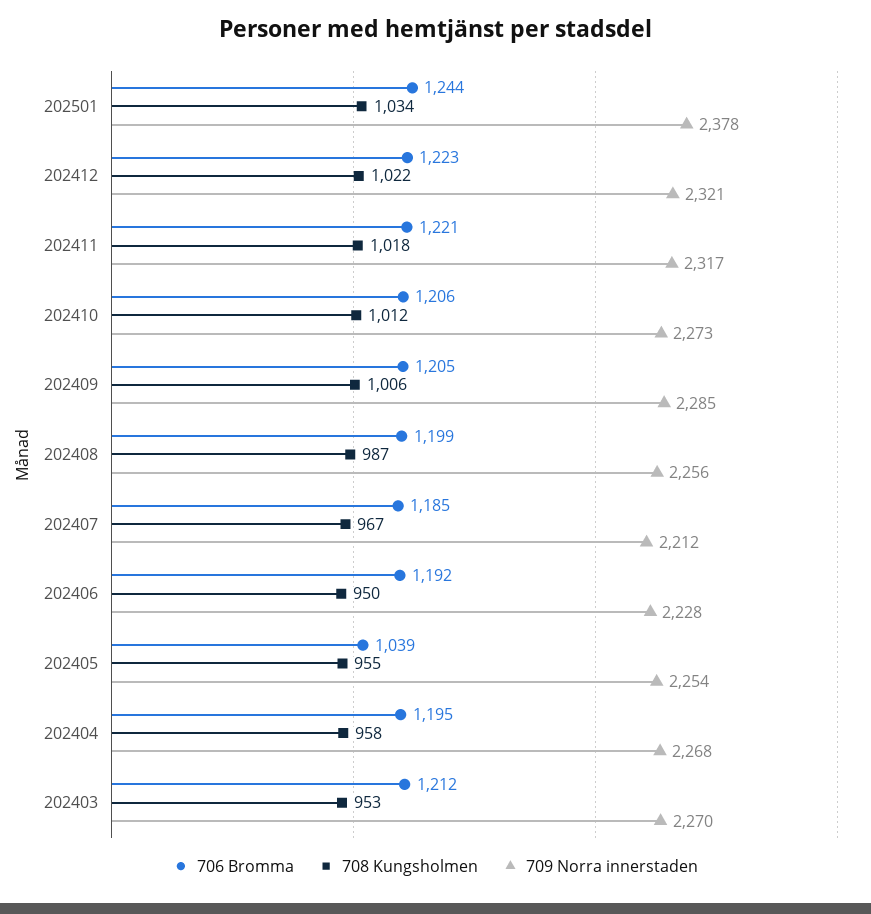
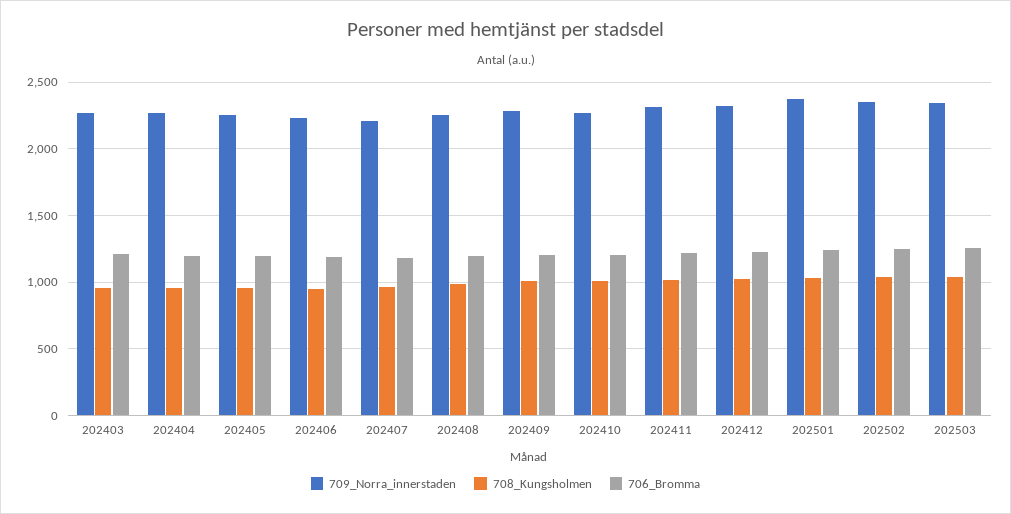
706 Bromma, 202405: 1039 -> 1200
709 Norra innerstaden, 202502: none -> 2350
708 Kungsholmen, 202502: none -> 1050
706 Bromma, 202502: none -> 1250
709 Norra innerstaden, 202503: none -> 2350
708 Kungsholmen, 202503: none -> 1050
706 Bromma, 202503: none -> 1250

